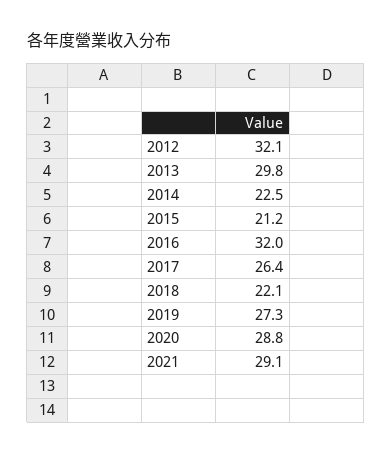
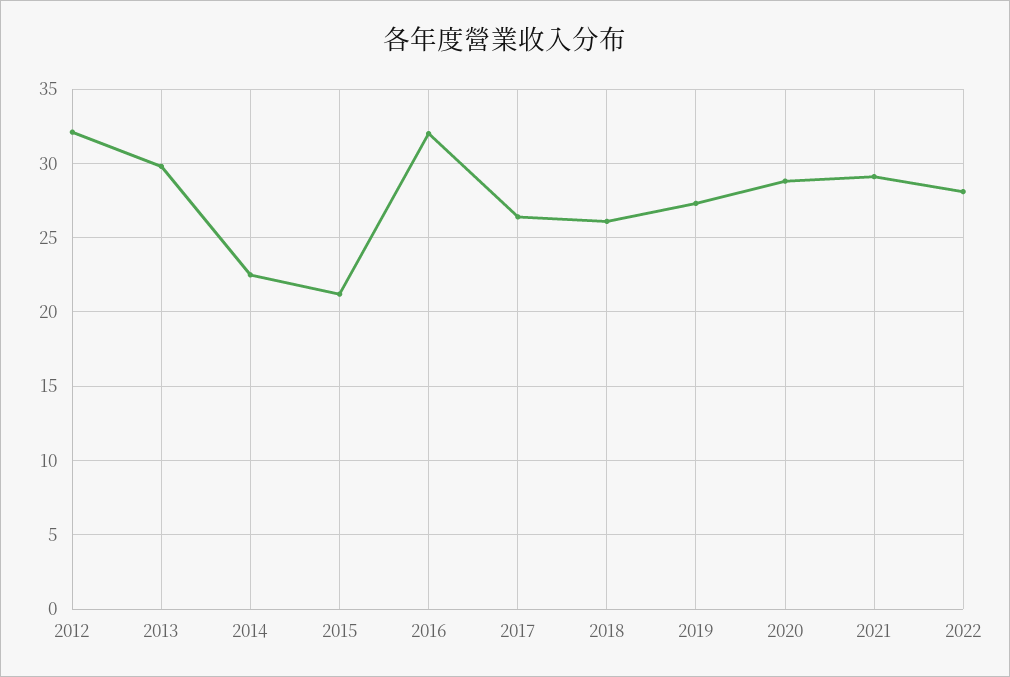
2018: 22.1 -> 26
2022: none -> 28

